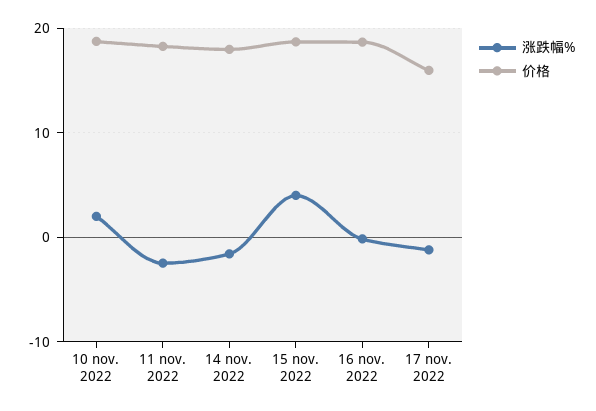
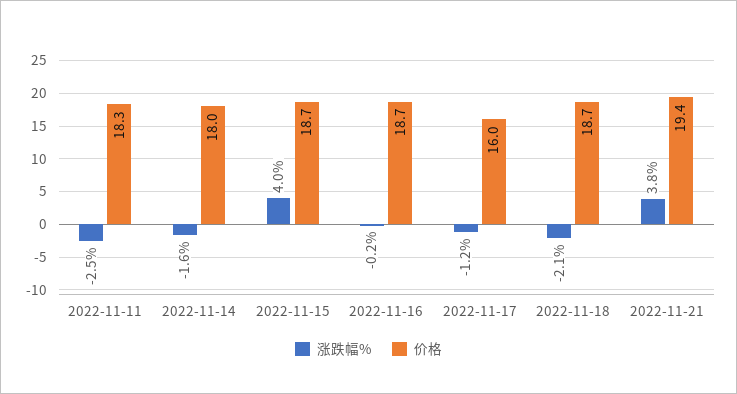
涨跌幅%, 10 nov. 2022: 2 -> none
价格, 10 nov. 2022: 19 -> none
涨跌幅%, 2022-11-18: none -> -2.1
价格, 2022-11-18: none -> 18.7
涨跌幅%, 2022-11-21: none -> 3.8
价格, 2022-11-21: none -> 19.4

